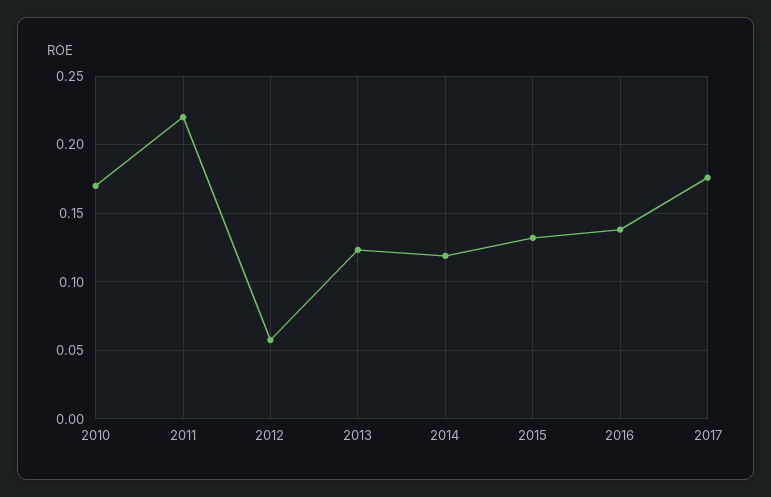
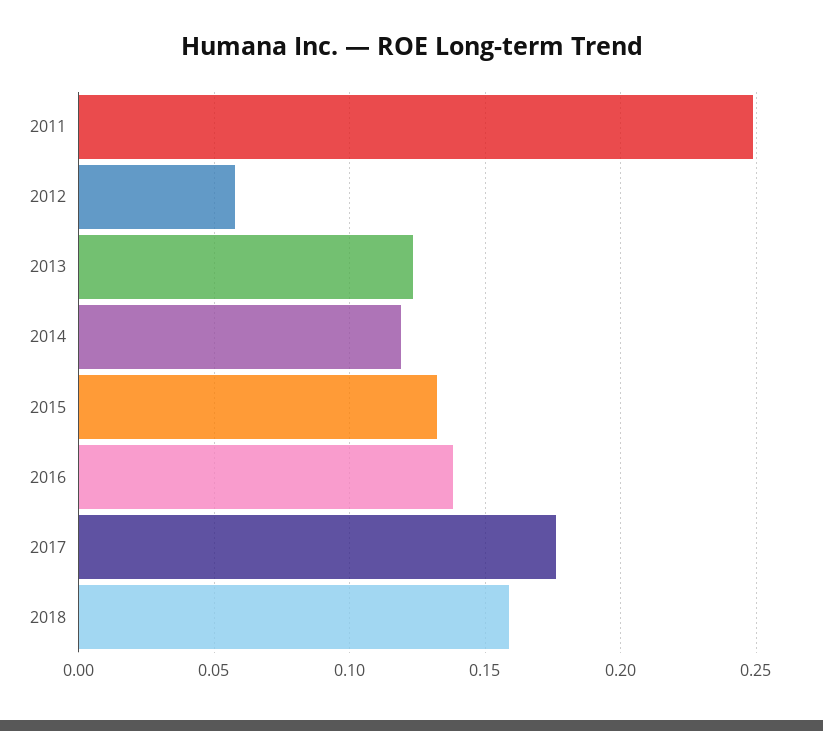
2010: 0.17 -> none
2011: 0.22 -> 0.25
2018: none -> 0.16

